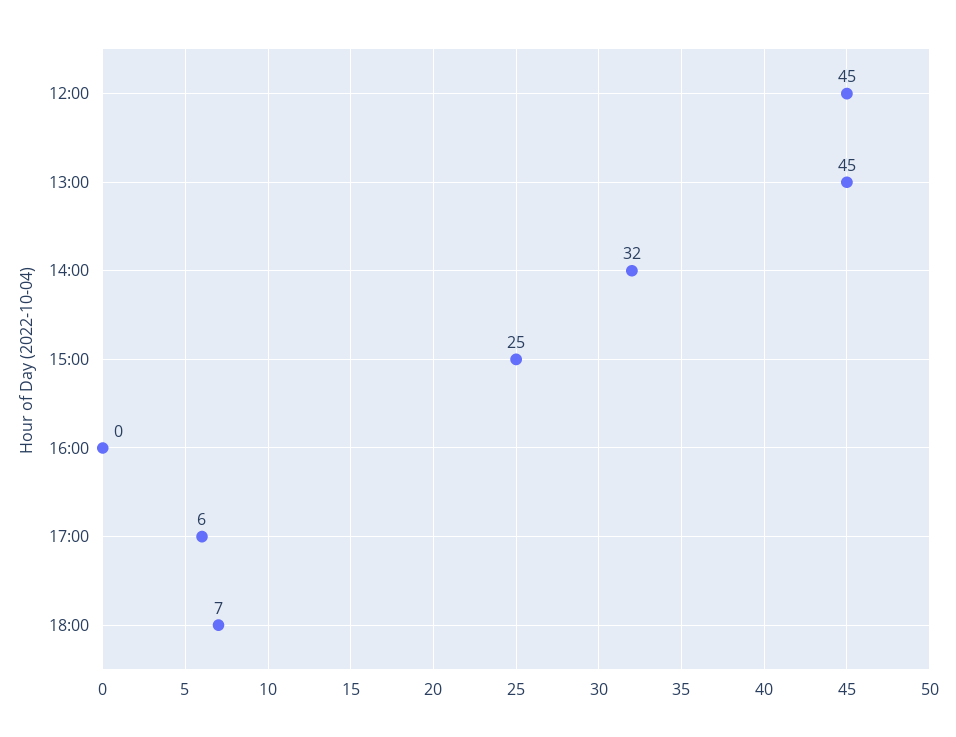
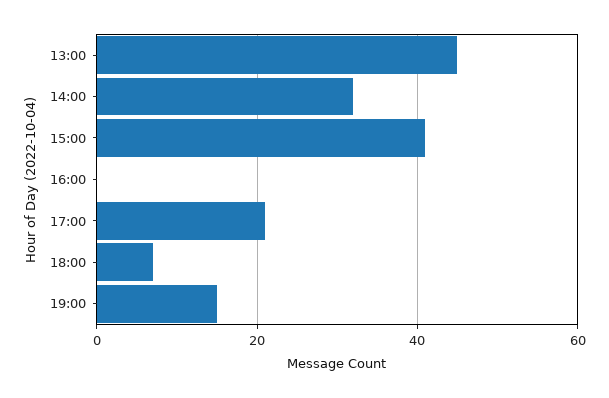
12:00: 45 -> none
15:00: 25 -> 40
17:00: 6 -> 20
19:00: none -> 15

